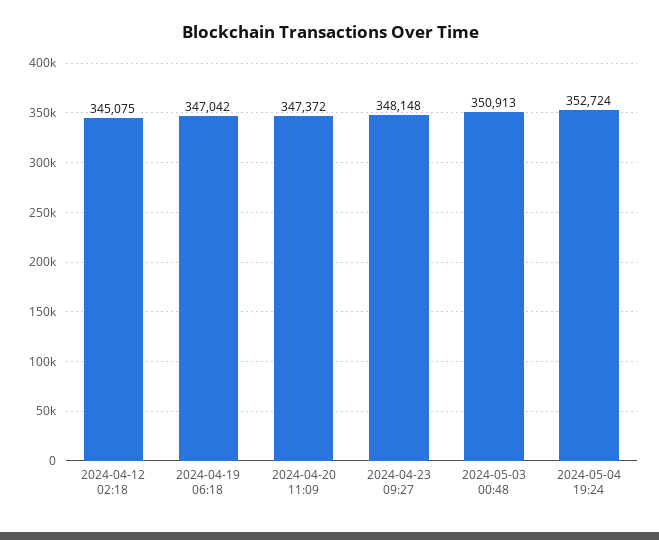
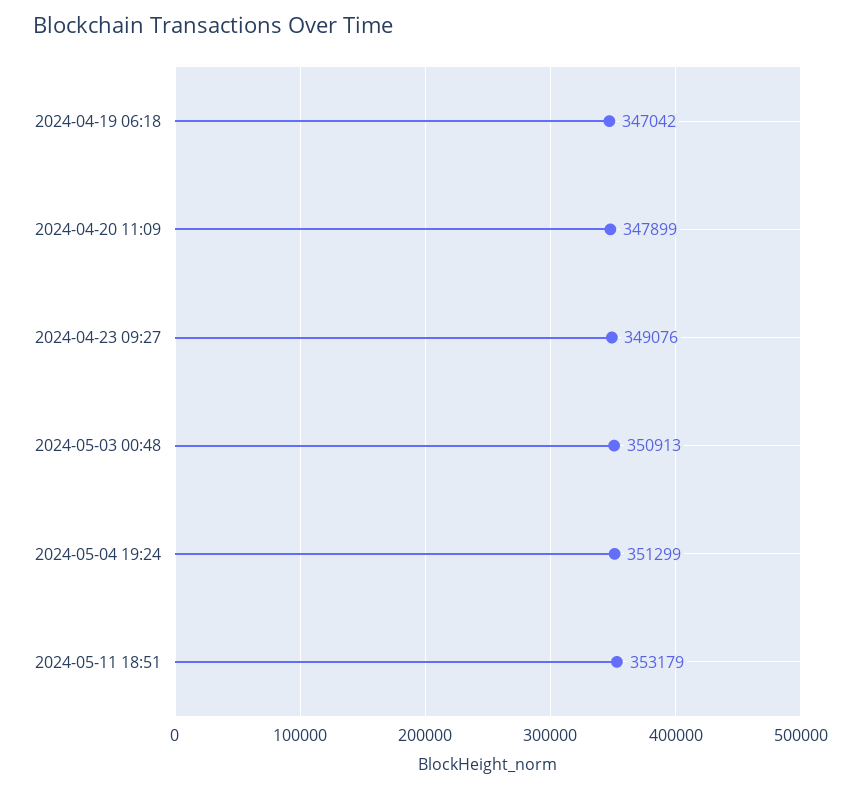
2024-04-12 02:18: 345075 -> none
2024-04-20 11:09: 347372 -> 347899
2024-04-23 09:27: 348148 -> 349076
2024-05-04 19:24: 352724 -> 351299
2024-05-11 18:51: none -> 353179

